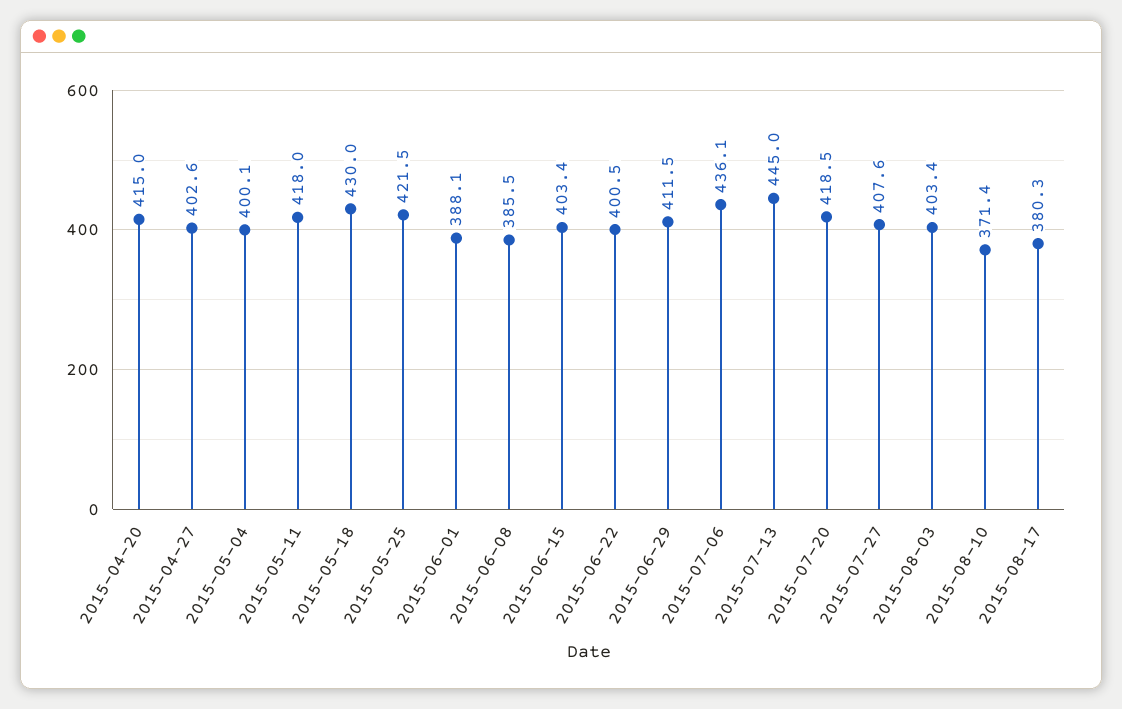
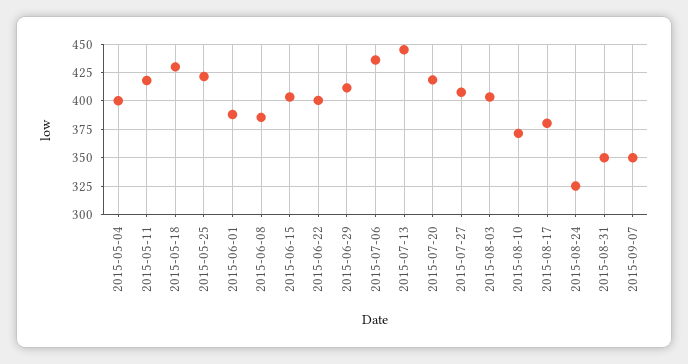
2015-04-20: 415 -> none
2015-04-27: 402.6 -> none
2015-08-24: none -> 325
2015-08-31: none -> 350
2015-09-07: none -> 350

